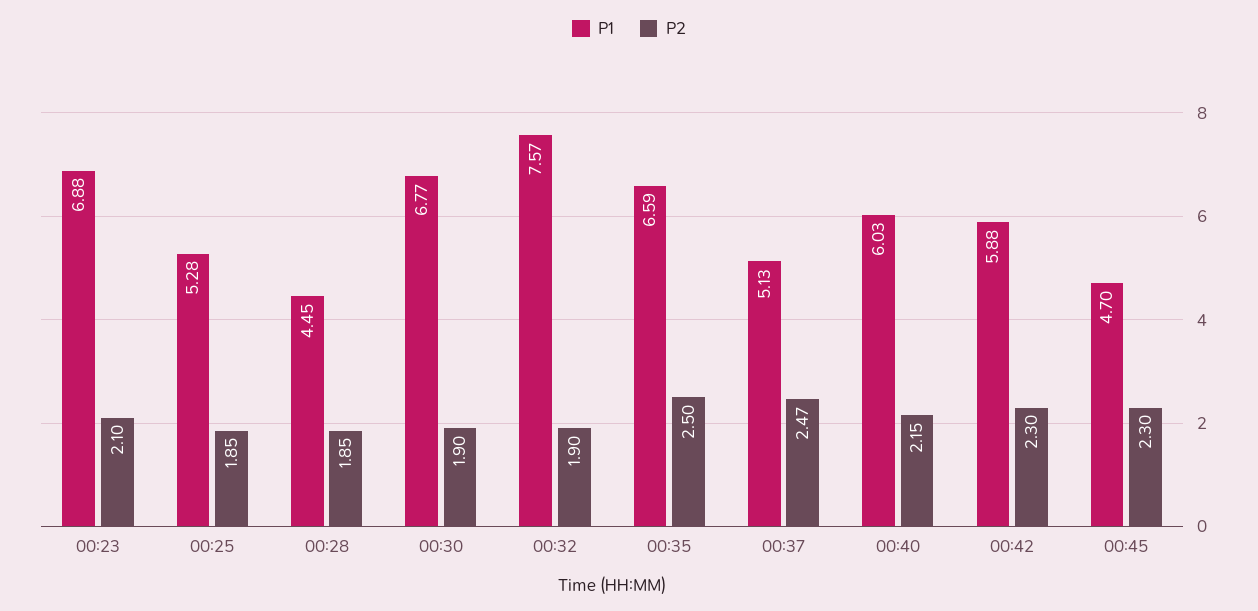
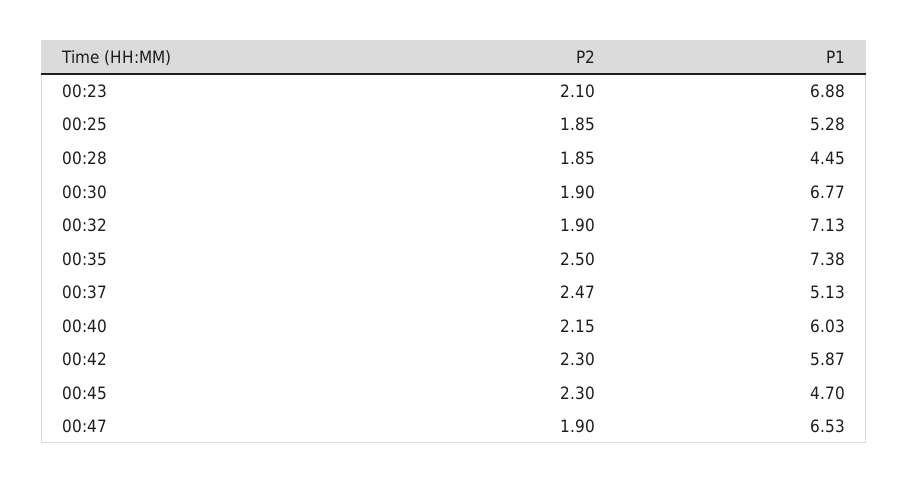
P1, 00:32: 7.57 -> 7.13
P1, 00:35: 6.59 -> 7.38
P1, 00:42: 5.88 -> 5.87
P2, 00:47: none -> 1.9
P1, 00:47: none -> 6.53

